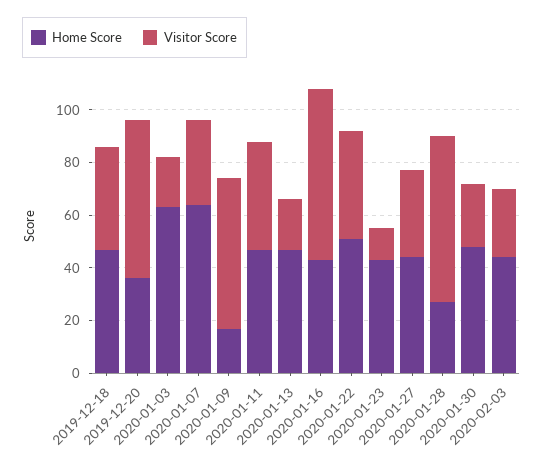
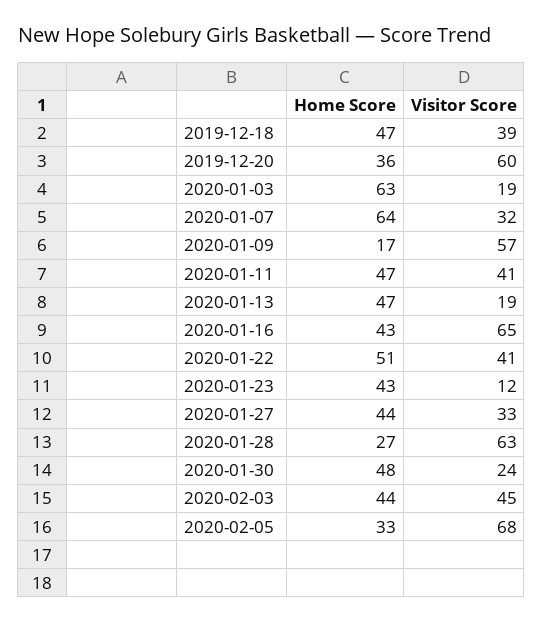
Visitor Score, 2020-02-03: 25 -> 45
Home Score, 2020-02-05: none -> 33
Visitor Score, 2020-02-05: none -> 68

